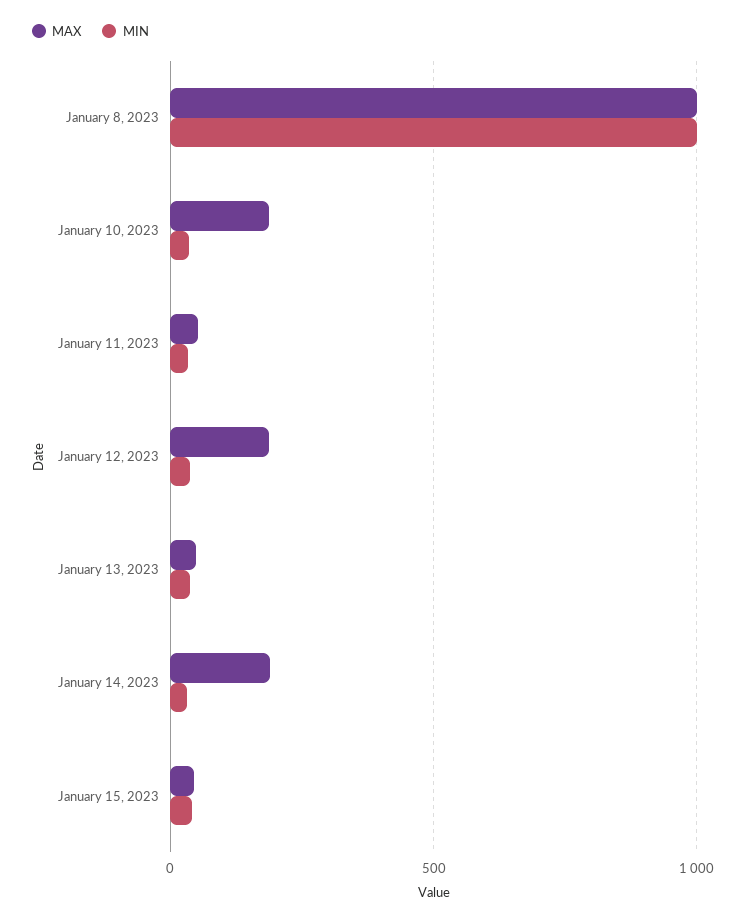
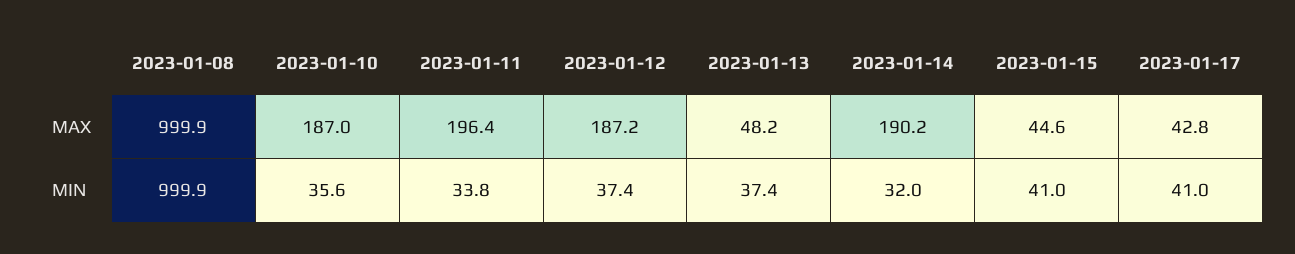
MAX, January 11, 2023: 50 -> 196.4
MAX, 2023-01-17: none -> 42.8
MIN, 2023-01-17: none -> 41

